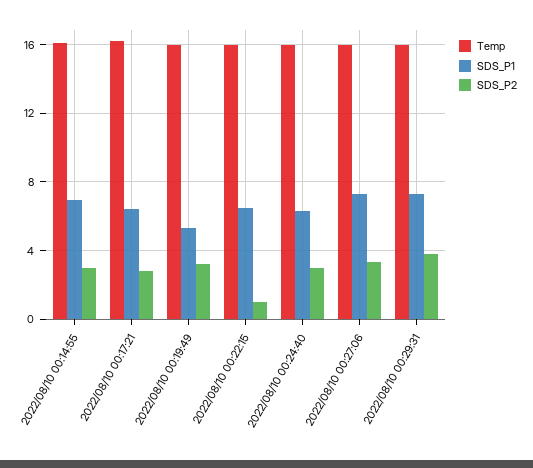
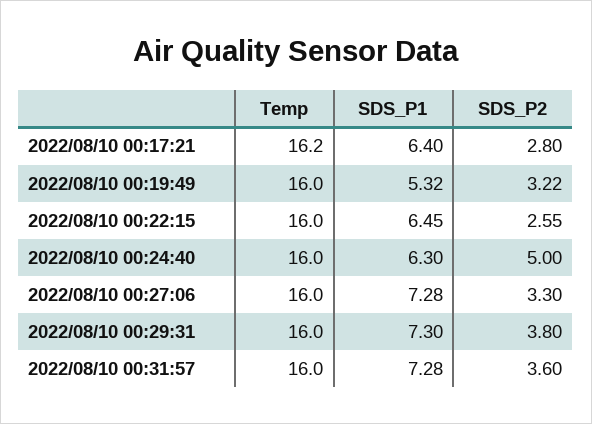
Temp, 2022/08/10 00:14:55: 16 -> none
SDS_P1, 2022/08/10 00:14:55: 7 -> none
SDS_P2, 2022/08/10 00:14:55: 3 -> none
SDS_P2, 2022/08/10 00:22:15: 1 -> 2.55
SDS_P2, 2022/08/10 00:24:40: 3 -> 5
Temp, 2022/08/10 00:31:57: none -> 16
SDS_P1, 2022/08/10 00:31:57: none -> 7.28
SDS_P2, 2022/08/10 00:31:57: none -> 3.6

